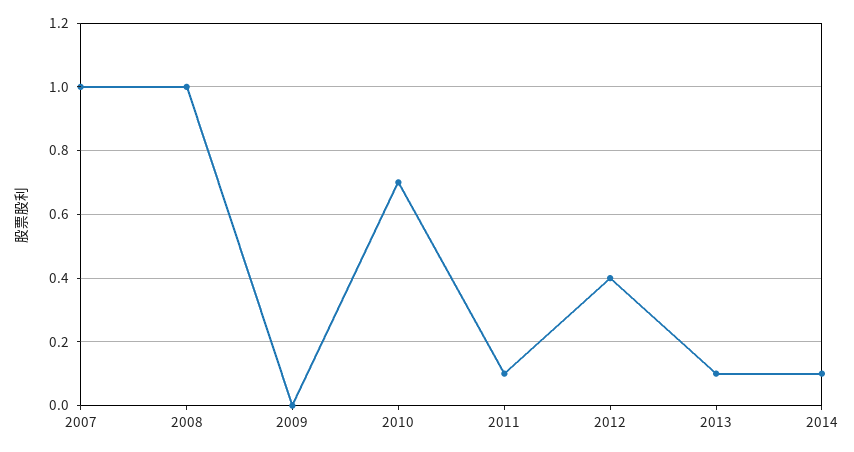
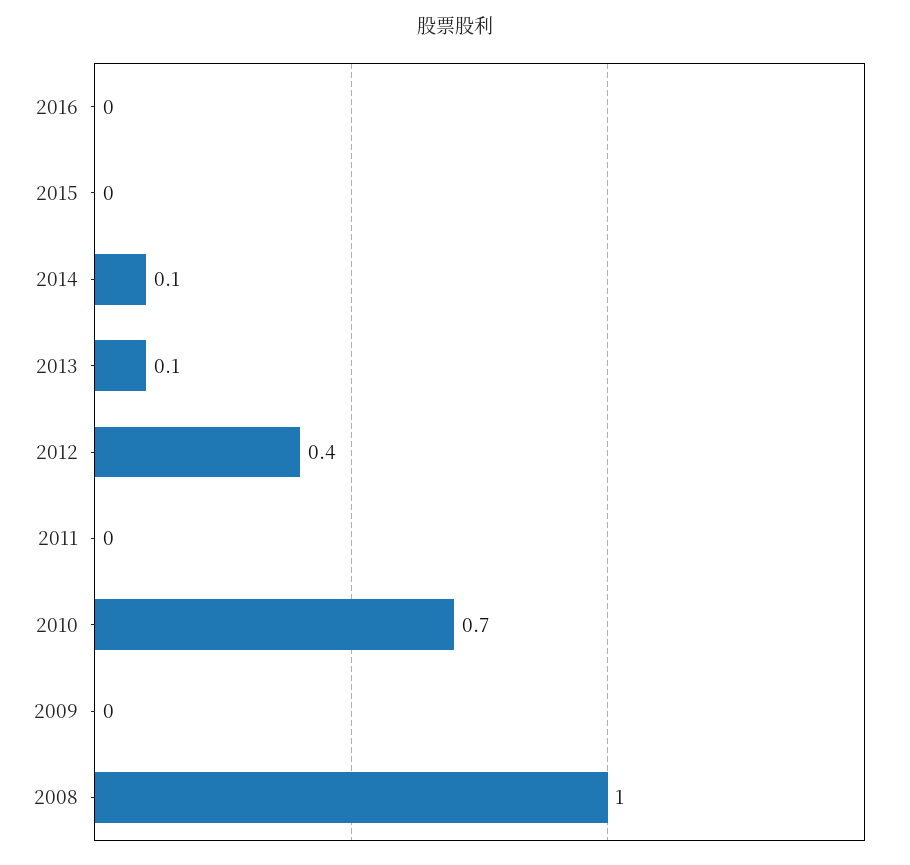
2007: 1 -> none
2011: 0.1 -> 0
2016: none -> 0
2015: none -> 0

